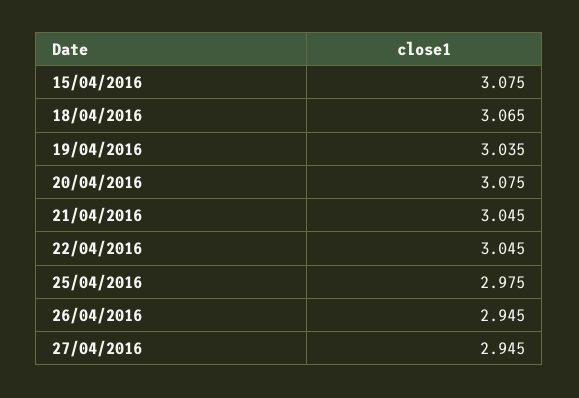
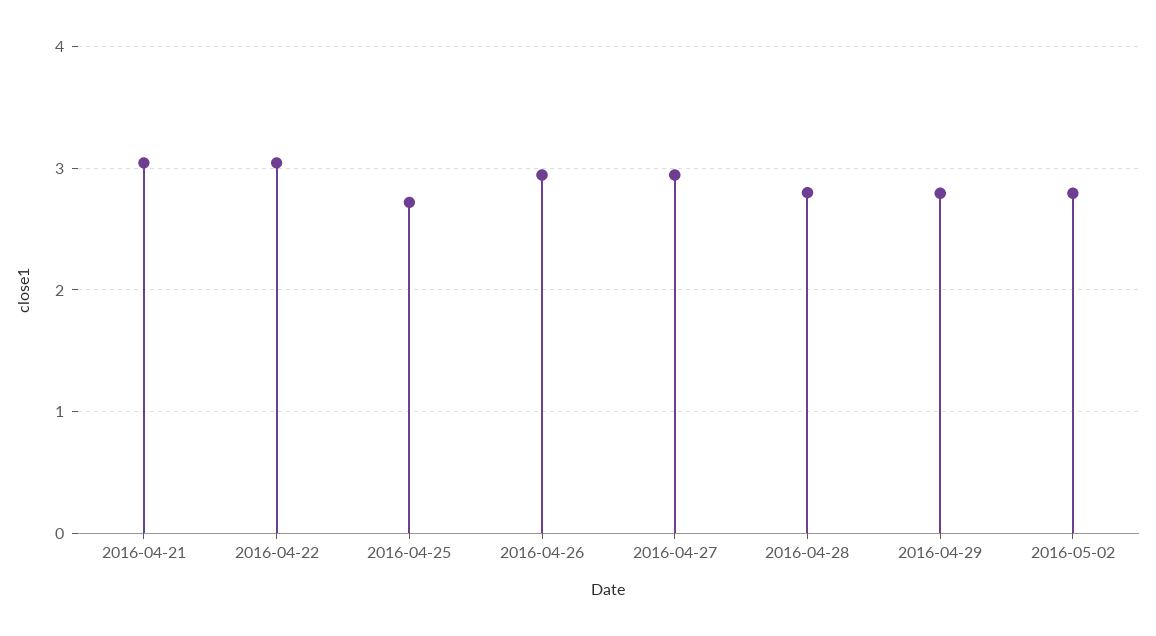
15/04/2016: 3.075 -> none
18/04/2016: 3.065 -> none
19/04/2016: 3.035 -> none
20/04/2016: 3.075 -> none
25/04/2016: 2.975 -> 2.7
2016-04-28: none -> 2.8
2016-04-29: none -> 2.8
2016-05-02: none -> 2.8

